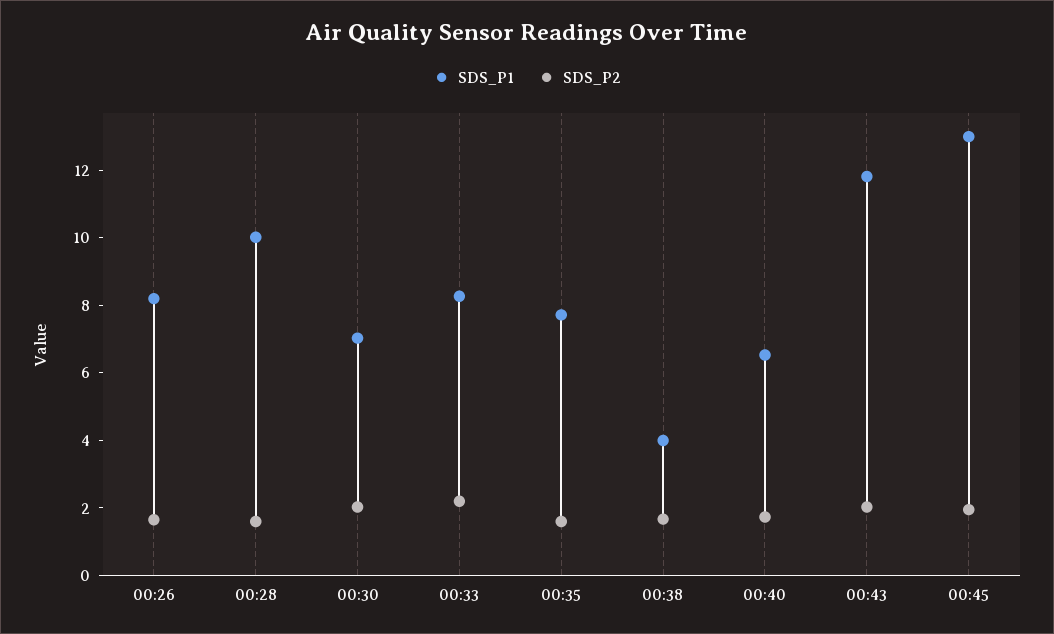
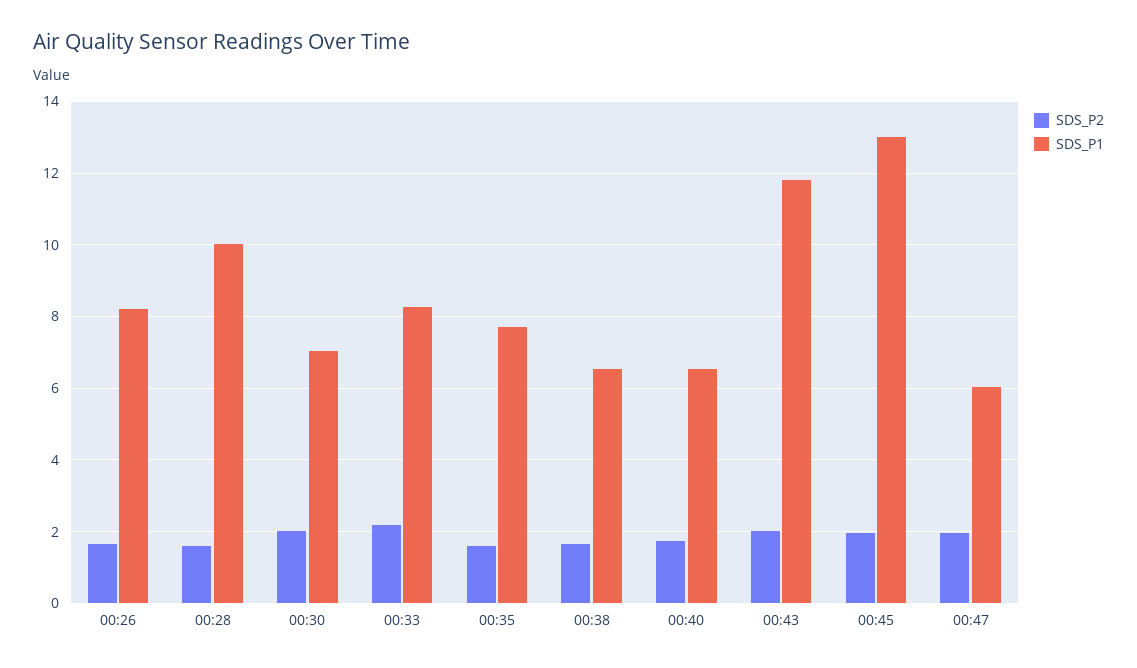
SDS_P1, 00:38: 4 -> 6.6
SDS_P2, 00:47: none -> 2
SDS_P1, 00:47: none -> 6

